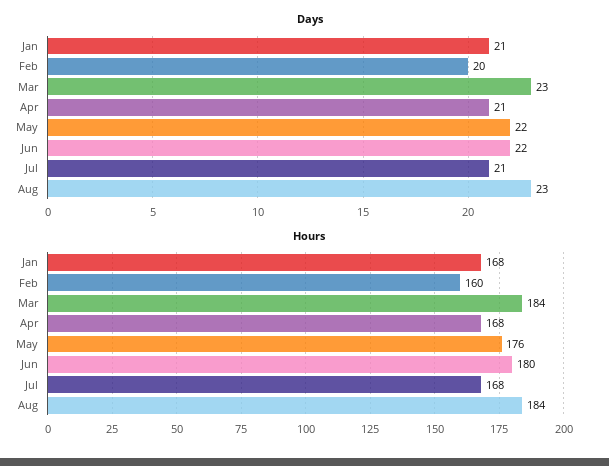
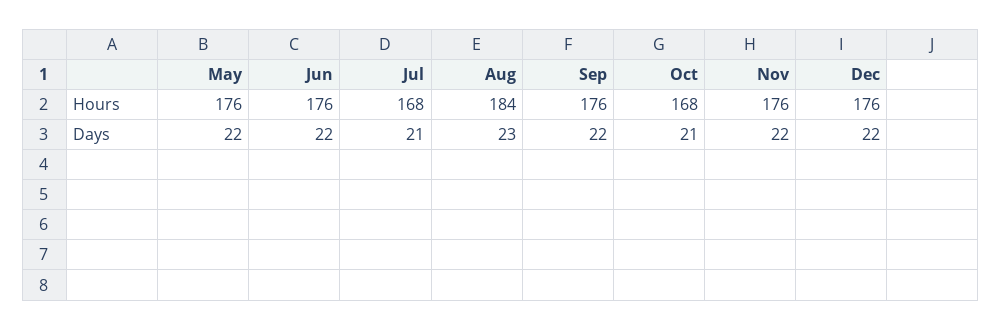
Days, Jan: 21 -> none
Days, Feb: 20 -> none
Days, Mar: 23 -> none
Days, Apr: 21 -> none
Hours, Jan: 168 -> none
Hours, Feb: 160 -> none
Hours, Mar: 184 -> none
Hours, Apr: 168 -> none
Hours, Jun: 180 -> 176
Hours, Sep: none -> 176
Hours, Oct: none -> 168
Hours, Nov: none -> 176
Hours, Dec: none -> 176
Days, Sep: none -> 22
Days, Oct: none -> 21
Days, Nov: none -> 22
Days, Dec: none -> 22

